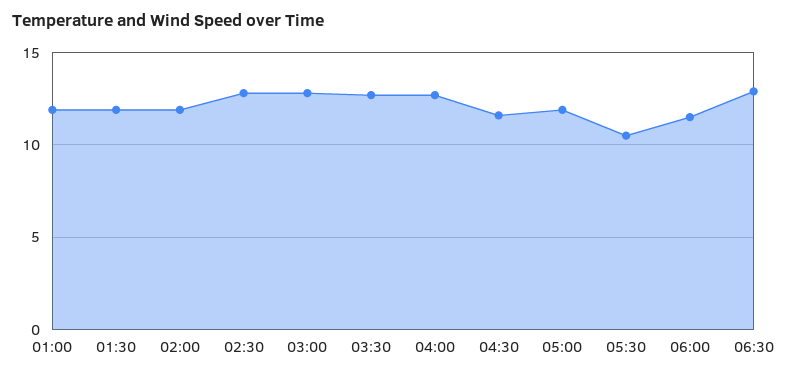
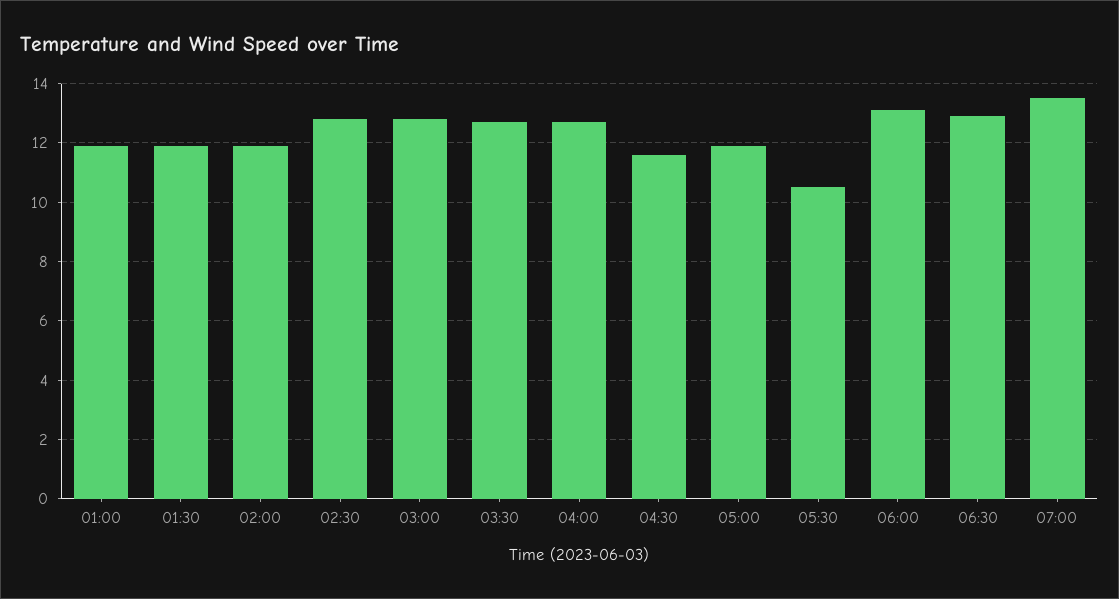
06:00: 11.5 -> 13
07:00: none -> 13.5

